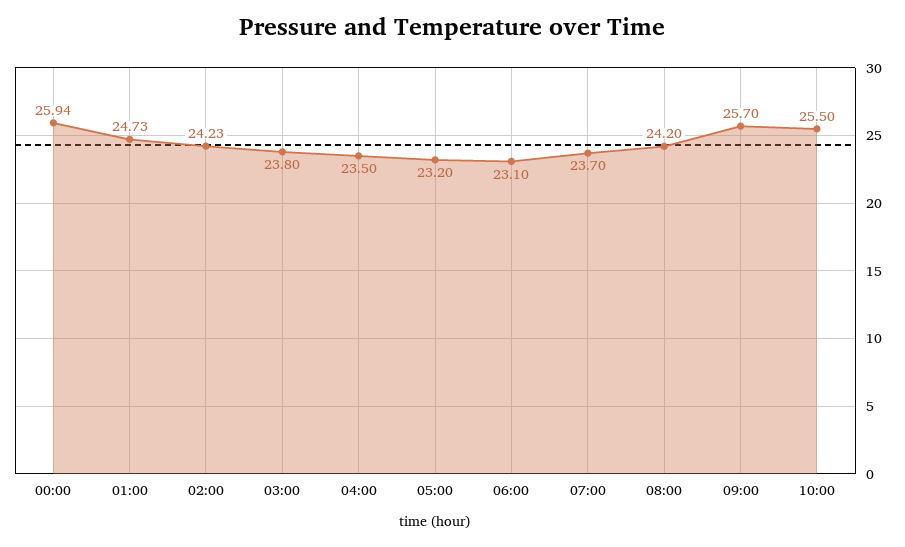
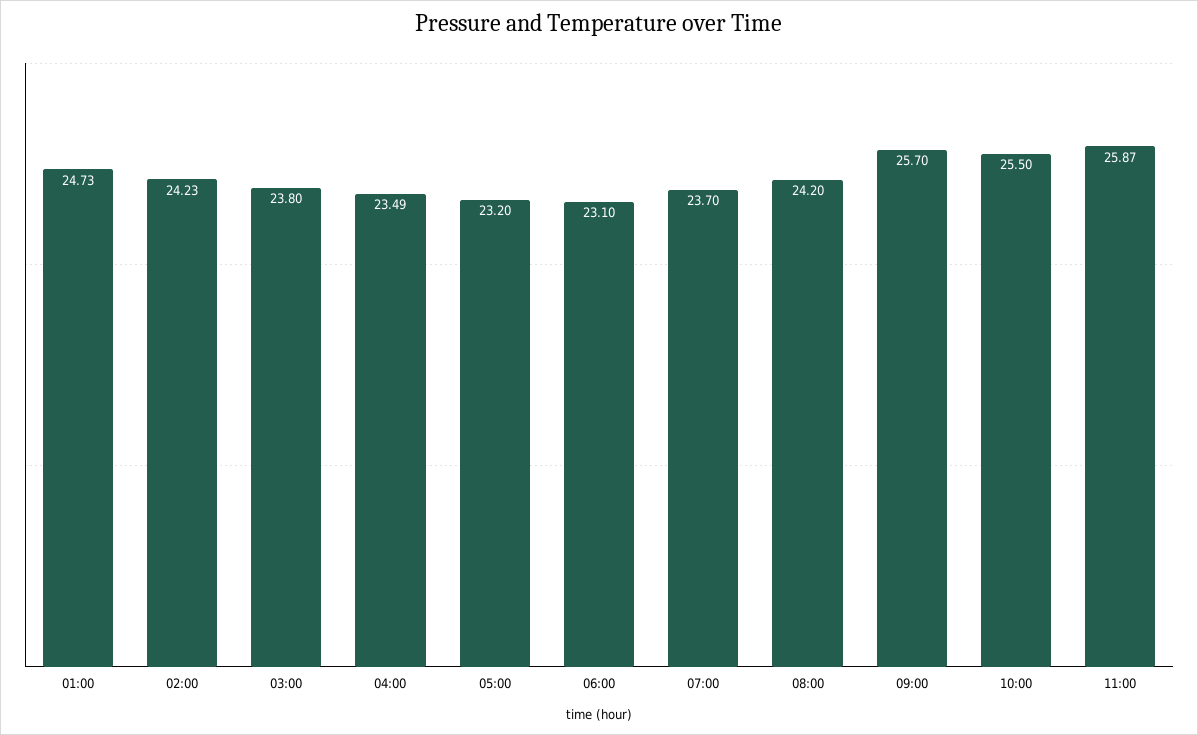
00:00: 25.94 -> none
04:00: 23.5 -> 23.49
11:00: none -> 25.87

